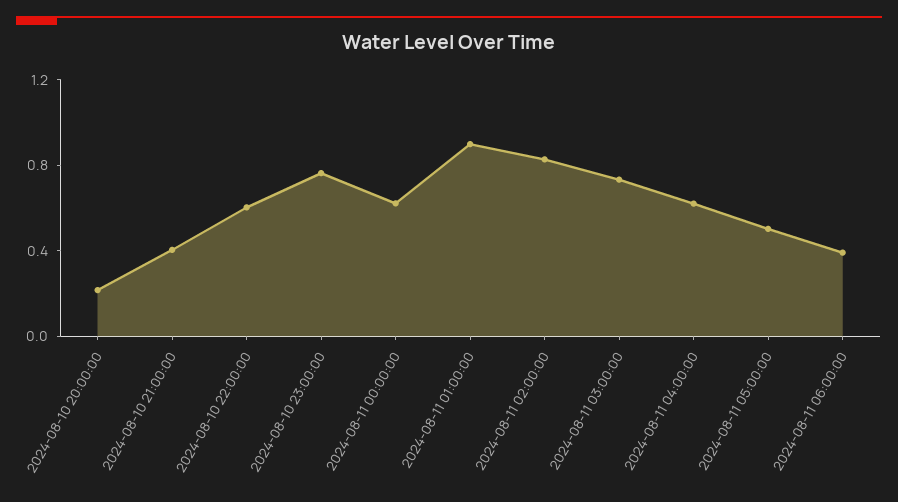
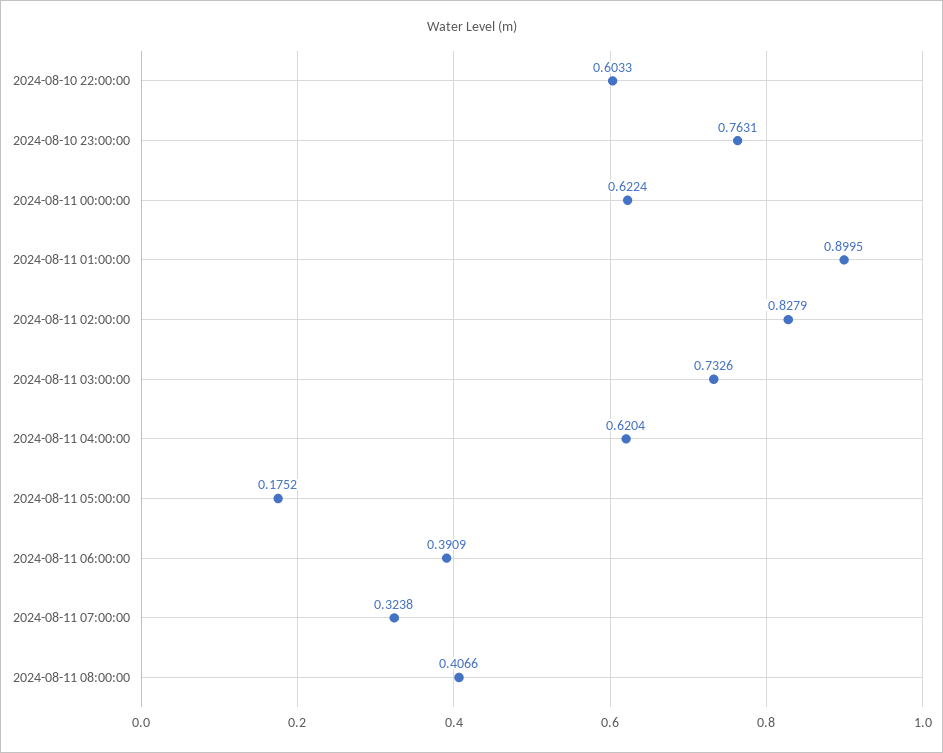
2024-08-10 20:00:00: 0.2 -> none
2024-08-10 21:00:00: 0.4 -> none
2024-08-11 05:00:00: 0.5 -> 0.1752
2024-08-11 07:00:00: none -> 0.3238
2024-08-11 08:00:00: none -> 0.4066

